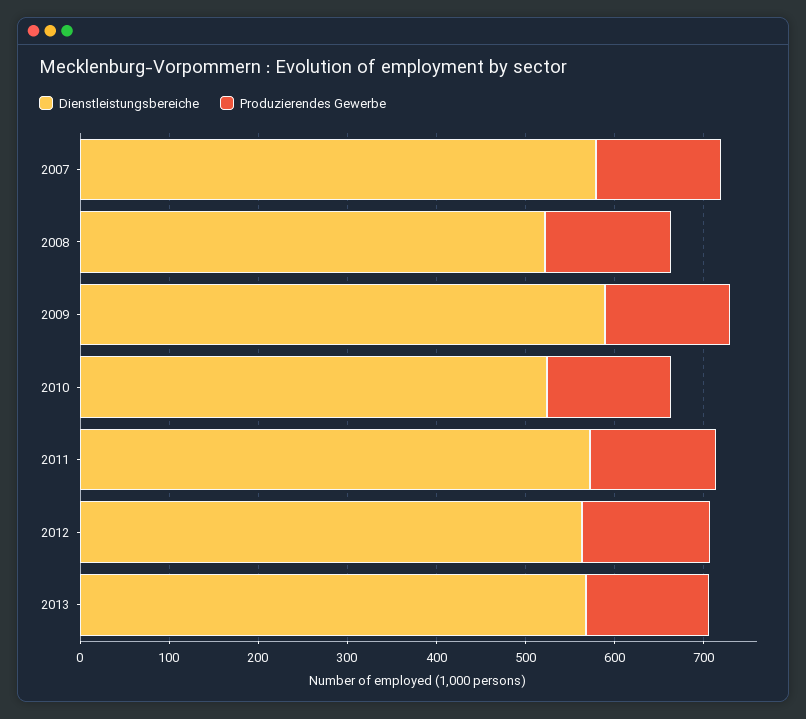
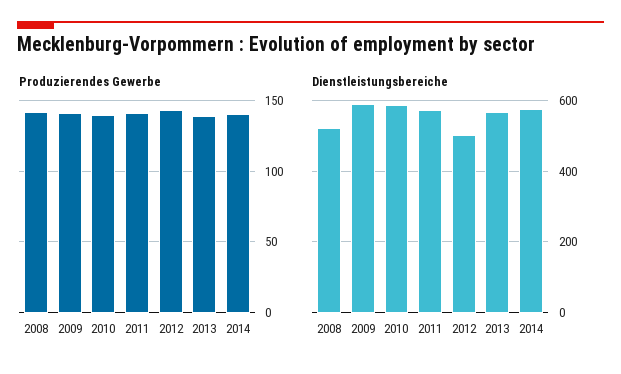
Dienstleistungsbereiche, 2007: 580 -> none
Produzierendes Gewerbe, 2007: 140 -> none
Dienstleistungsbereiche, 2010: 520 -> 580
Dienstleistungsbereiche, 2012: 560 -> 500
Produzierendes Gewerbe, 2014: none -> 140
Dienstleistungsbereiche, 2014: none -> 580

